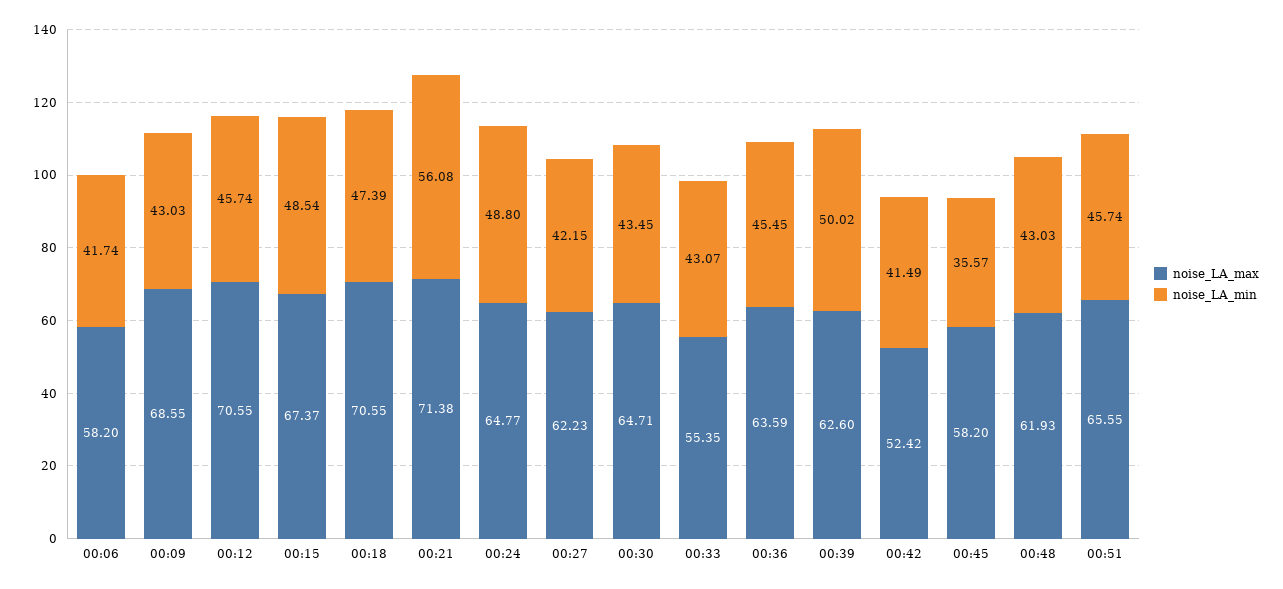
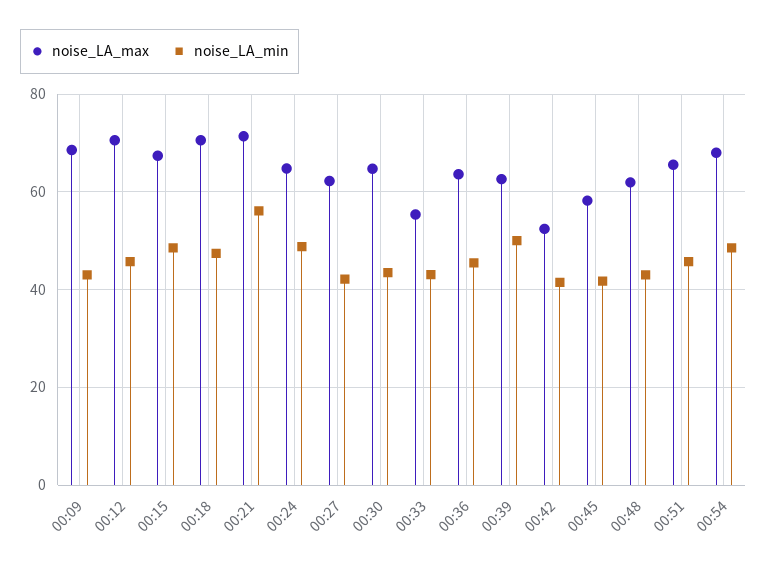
noise_LA_max, 00:06: 58.2 -> none
noise_LA_min, 00:06: 41.74 -> none
noise_LA_min, 00:45: 35.57 -> 42
noise_LA_max, 00:54: none -> 68
noise_LA_min, 00:54: none -> 48

